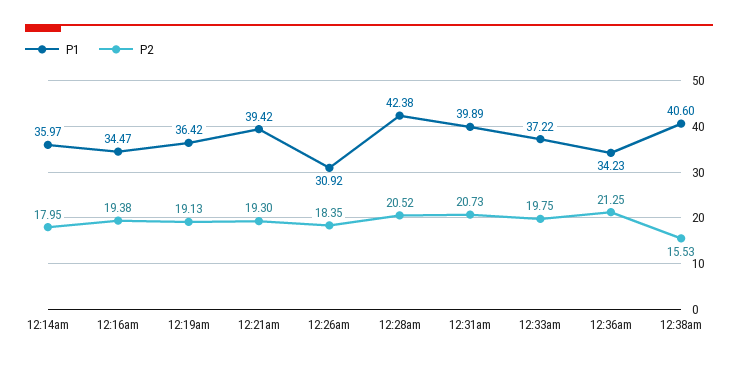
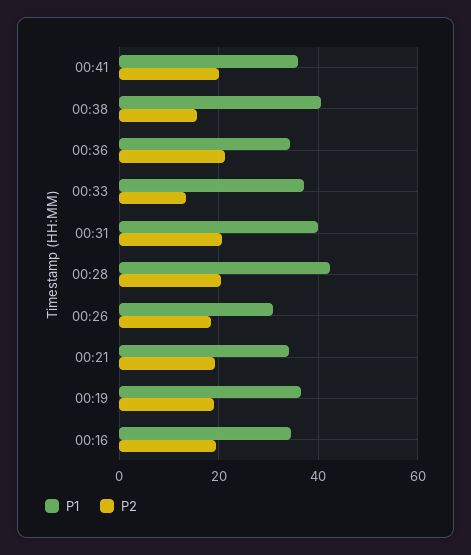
P1, 12:14am: 35.97 -> none
P2, 12:14am: 17.95 -> none
P1, 12:21am: 39.42 -> 34
P2, 12:33am: 19.75 -> 14
P1, 00:41: none -> 36
P2, 00:41: none -> 20

